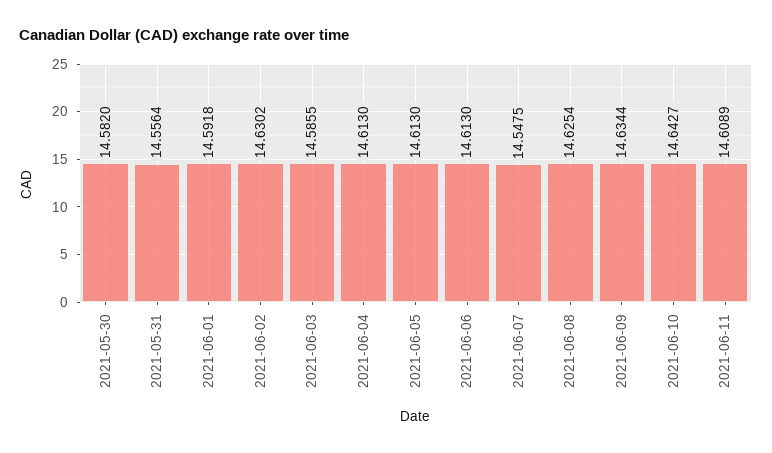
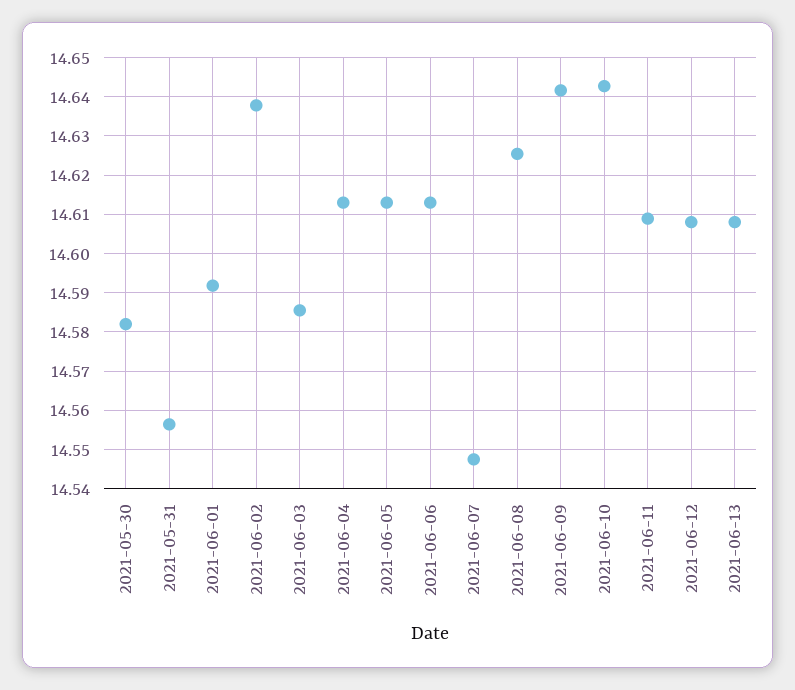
2021-06-02: 14.6302 -> 14.638
2021-06-09: 14.6344 -> 14.642
2021-06-12: none -> 14.608
2021-06-13: none -> 14.608

